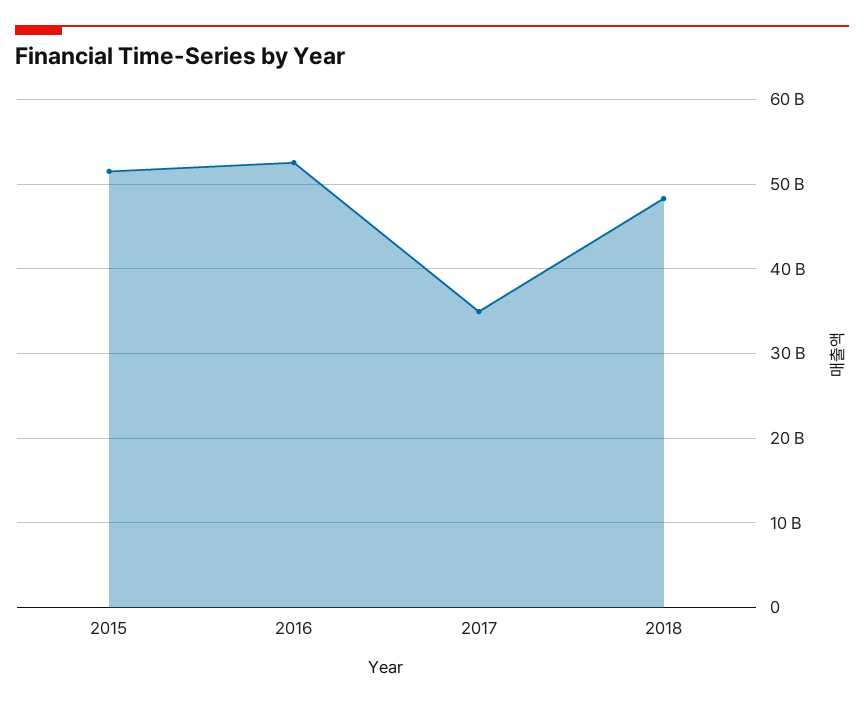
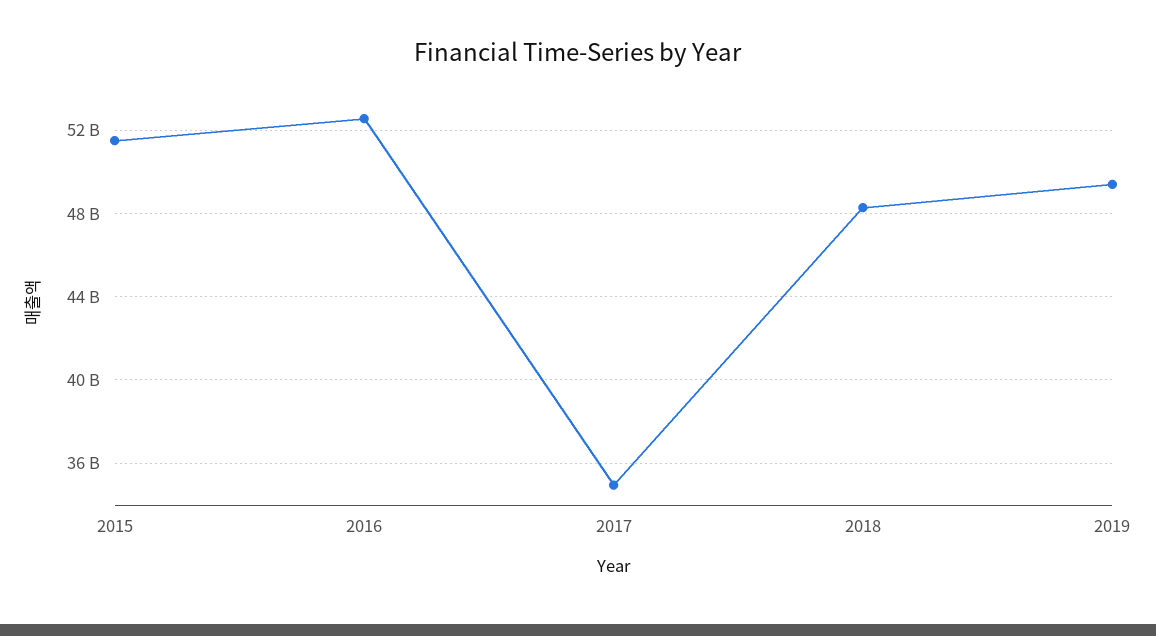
2019: none -> 49500000000

